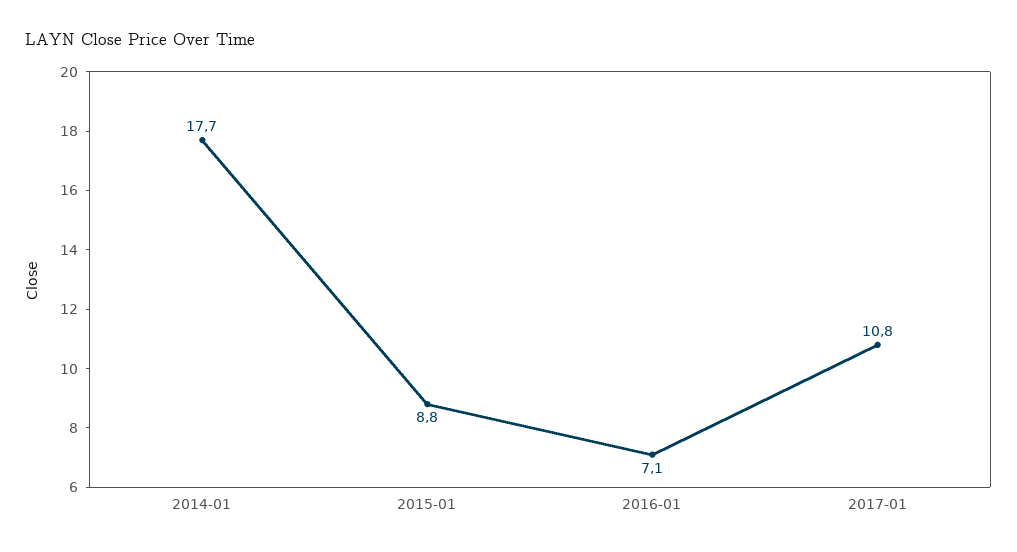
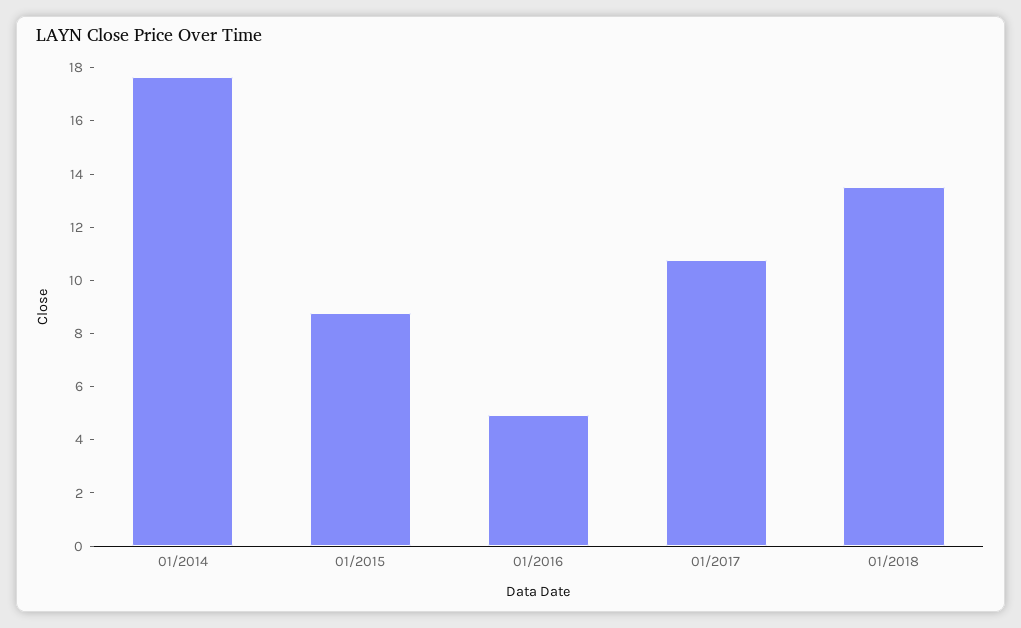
2016-01: 7.1 -> 5
01/2018: none -> 13.5

